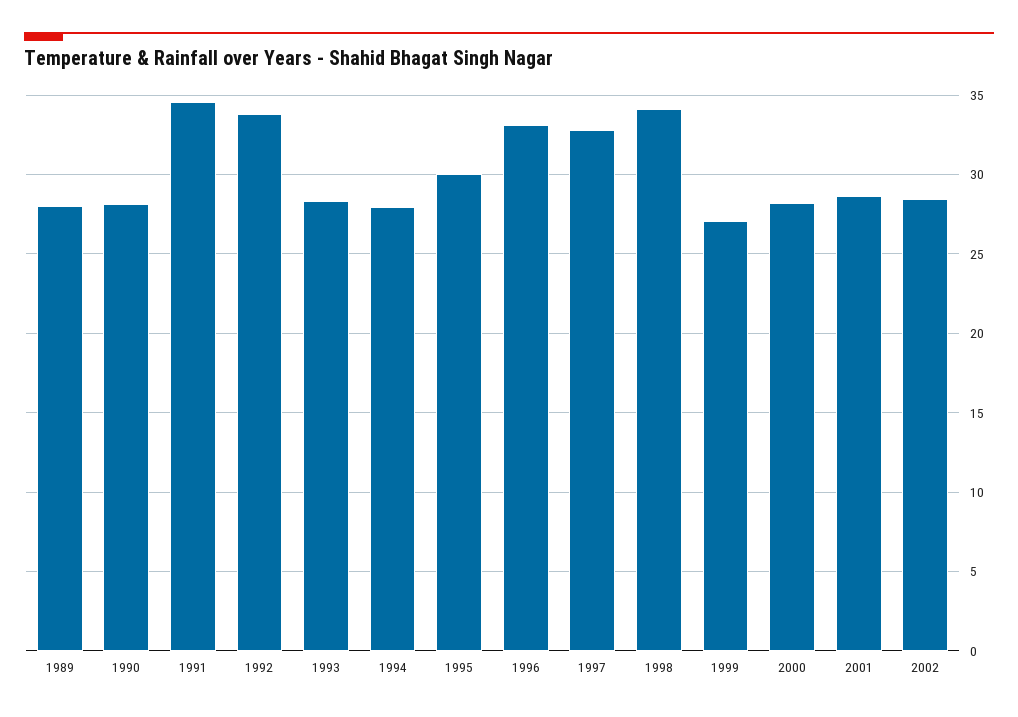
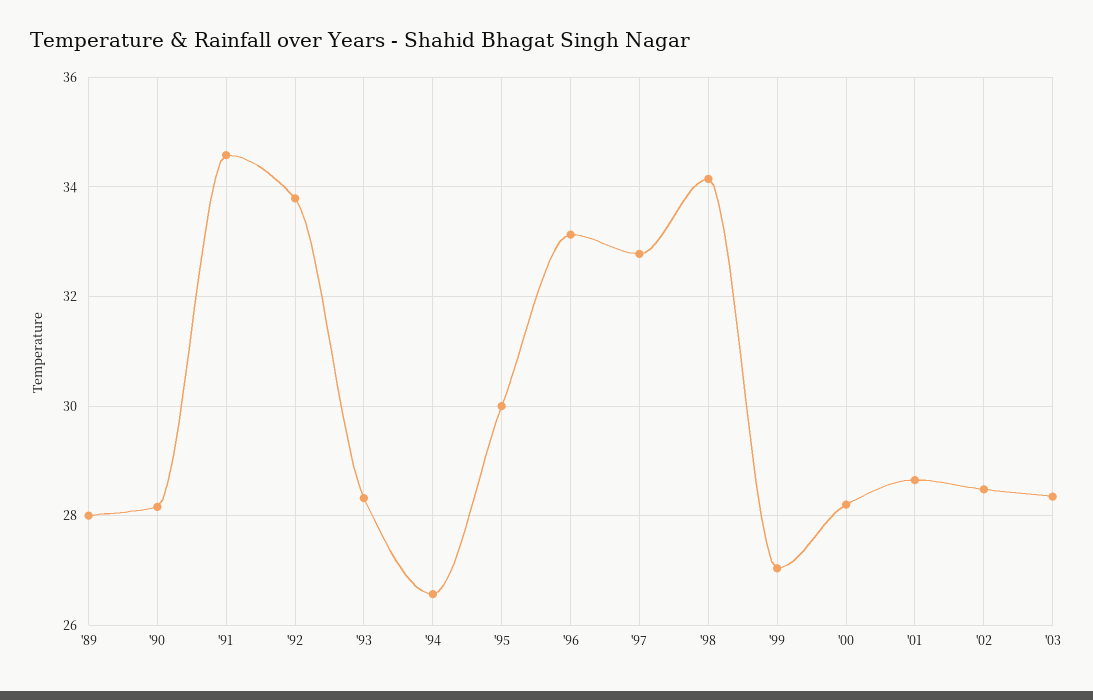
1994: 28 -> 26.6
'03: none -> 28.4

